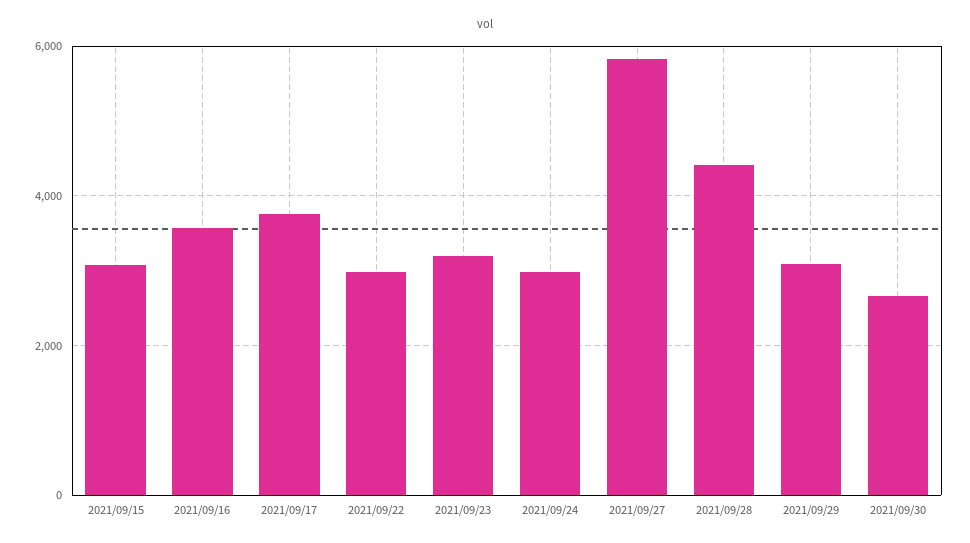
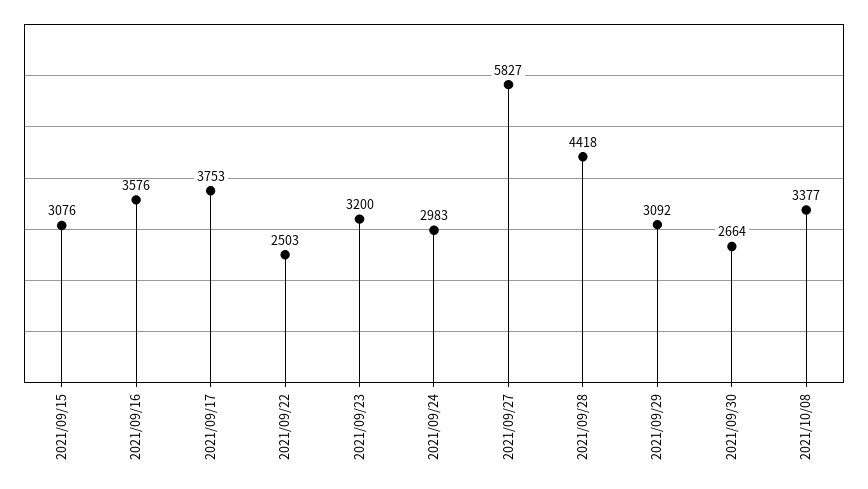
2021/09/22: 3000 -> 2503
2021/10/08: none -> 3377

